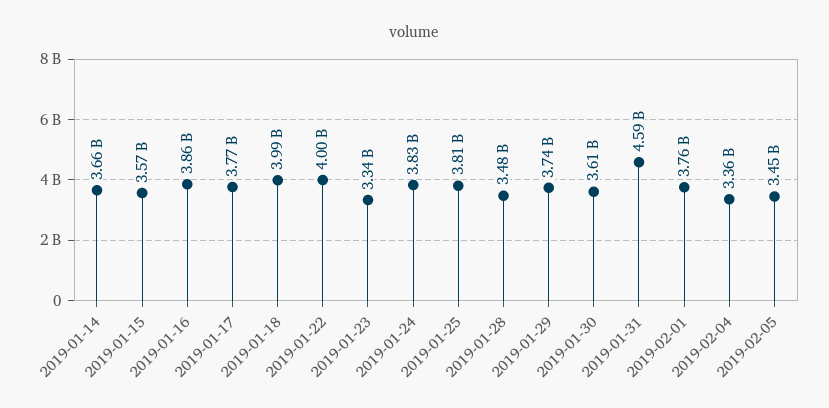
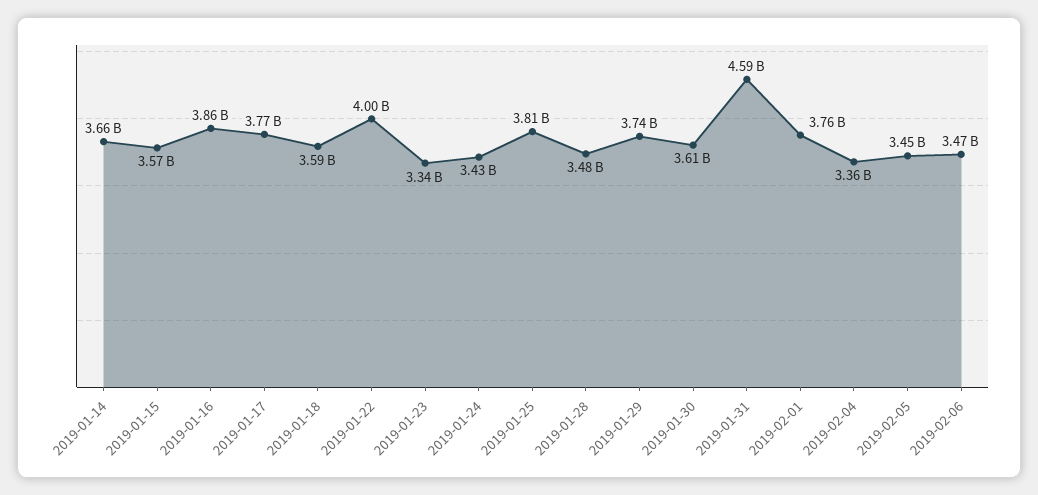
2019-01-18: 3990000000 -> 3590000000
2019-01-24: 3830000000 -> 3430000000
2019-02-06: none -> 3470000000

